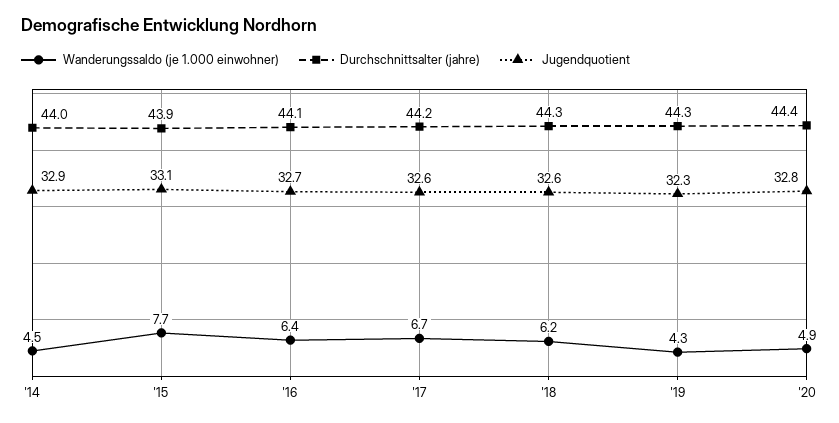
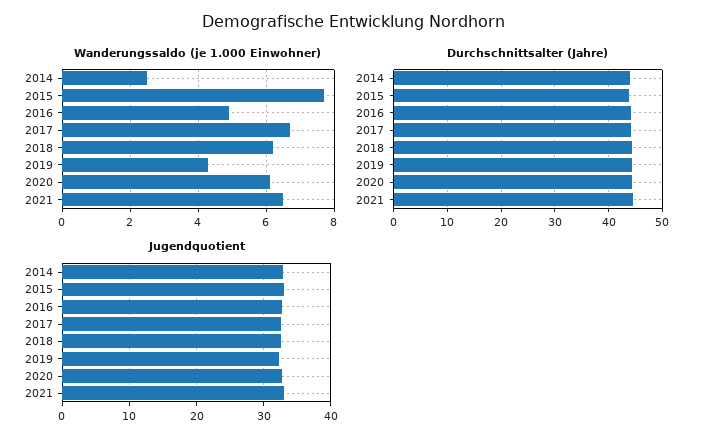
Wanderungssaldo (je 1.000 einwohner), '14: 4.5 -> 2.5
Wanderungssaldo (je 1.000 einwohner), '16: 6.4 -> 5
Wanderungssaldo (je 1.000 einwohner), '20: 4.9 -> 6
Wanderungssaldo (je 1.000 einwohner), 2021: none -> 6.5
Durchschnittsalter (jahre), 2021: none -> 44
Jugendquotient, 2021: none -> 33

